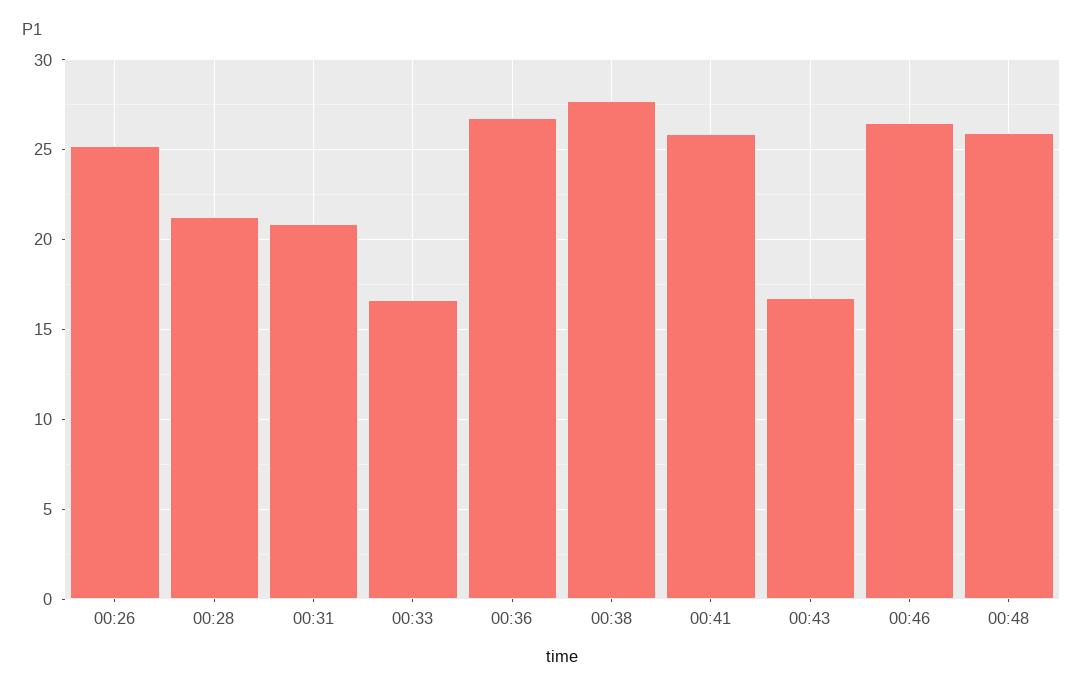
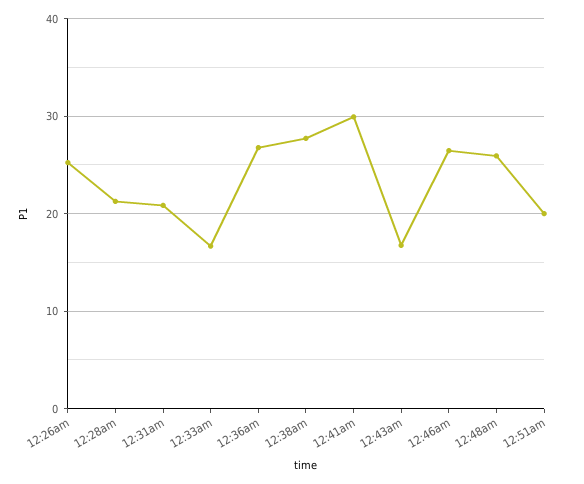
00:41: 26 -> 30
12:51am: none -> 20

